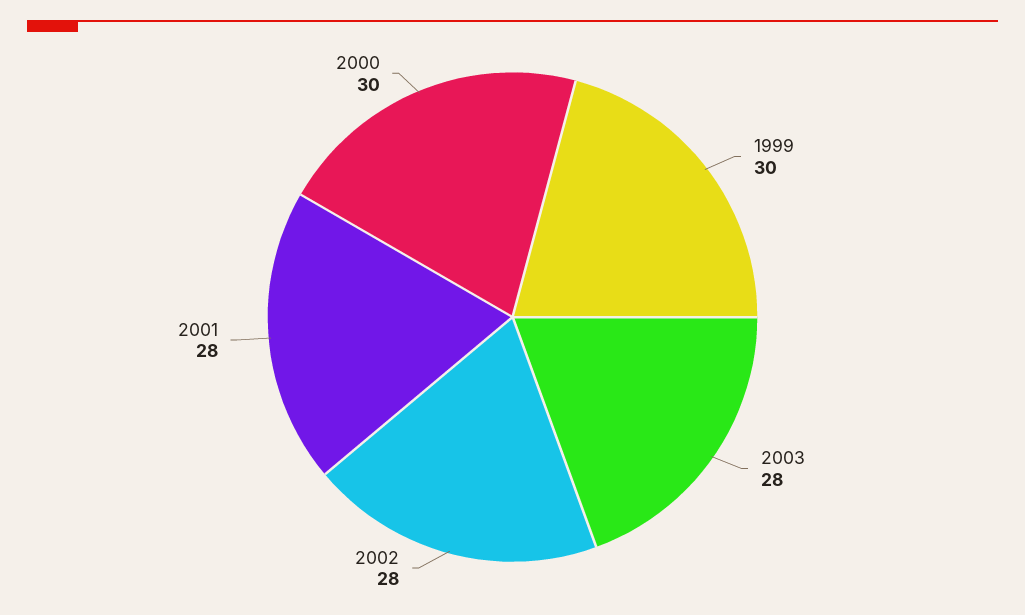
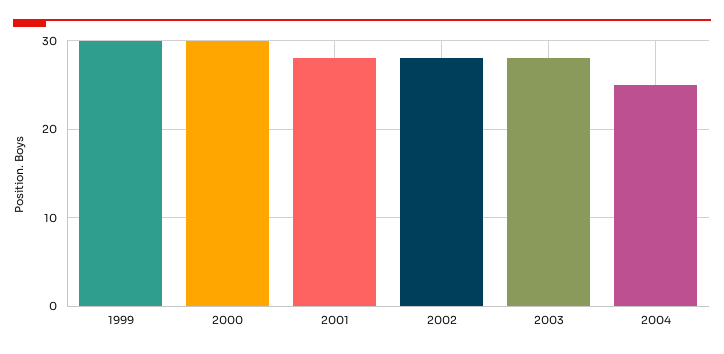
2004: none -> 25

